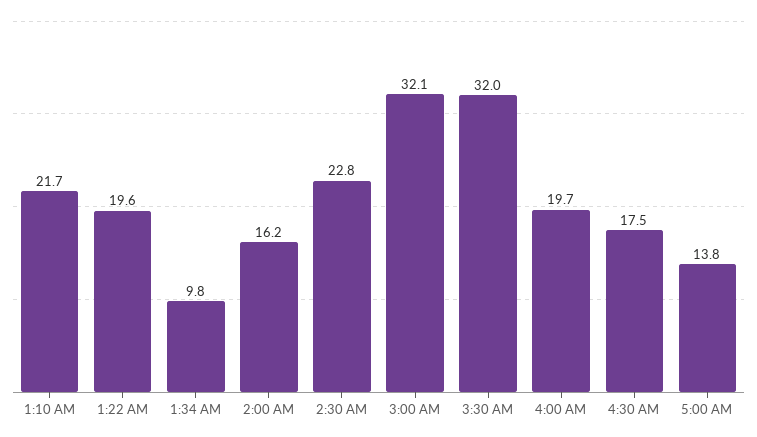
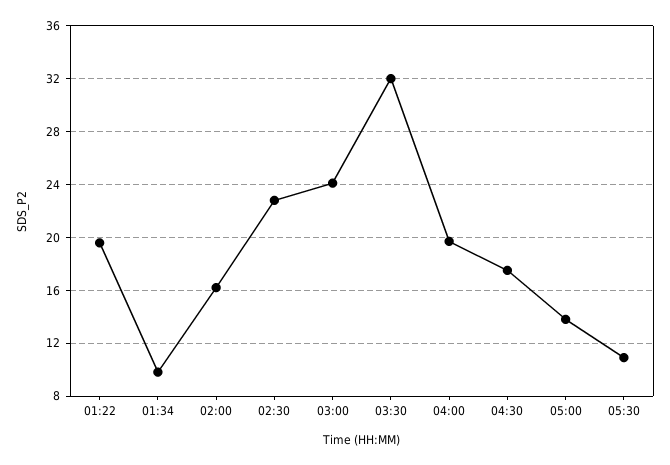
1:10 AM: 21.7 -> none
3:00 AM: 32.1 -> 24
05:30: none -> 11

